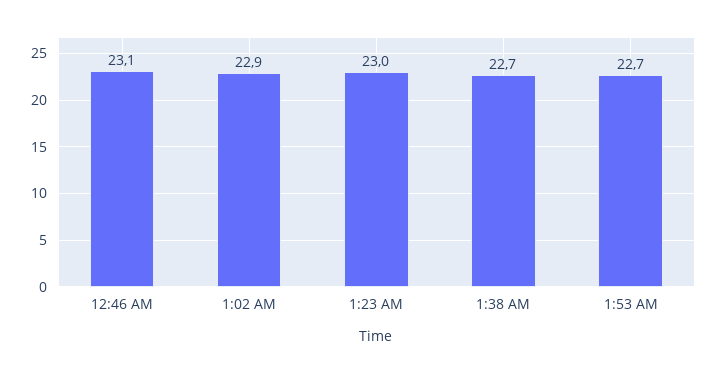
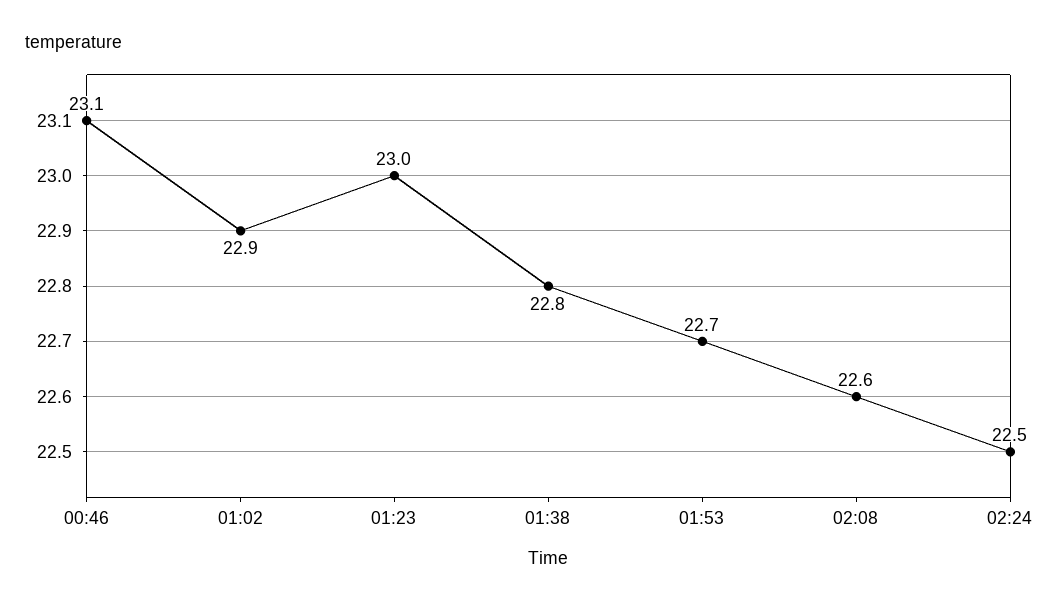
1:38 AM: 22.7 -> 22.8
02:08: none -> 22.6
02:24: none -> 22.5

